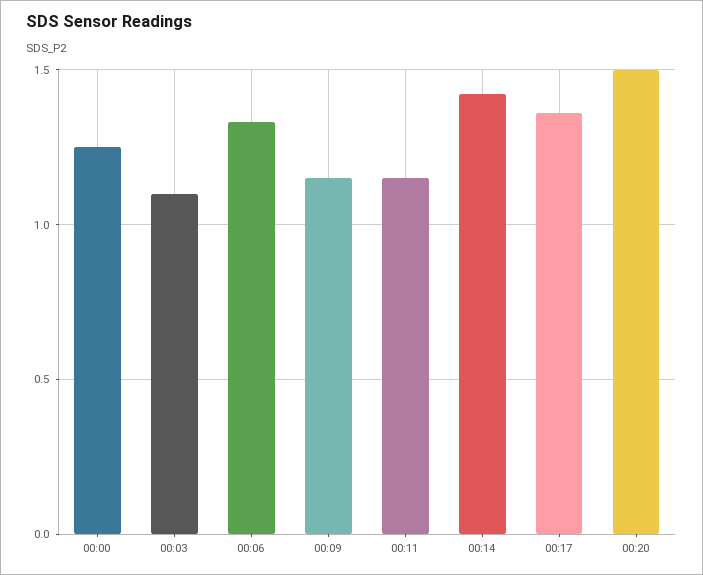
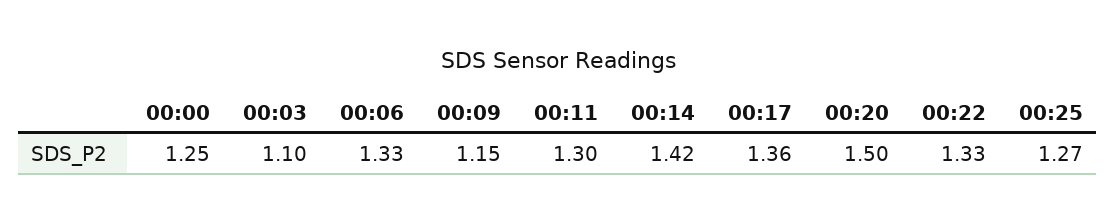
00:11: 1.15 -> 1.3
00:22: none -> 1.33
00:25: none -> 1.27

